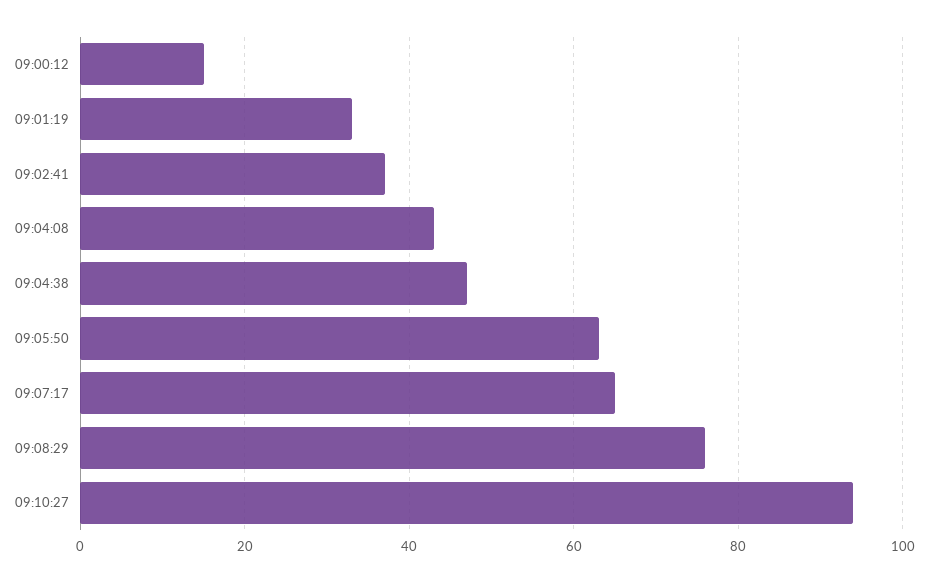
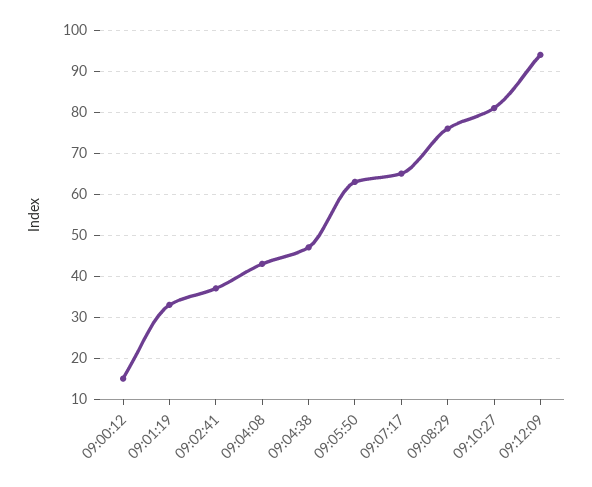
09:10:27: 95 -> 80
09:12:09: none -> 95

